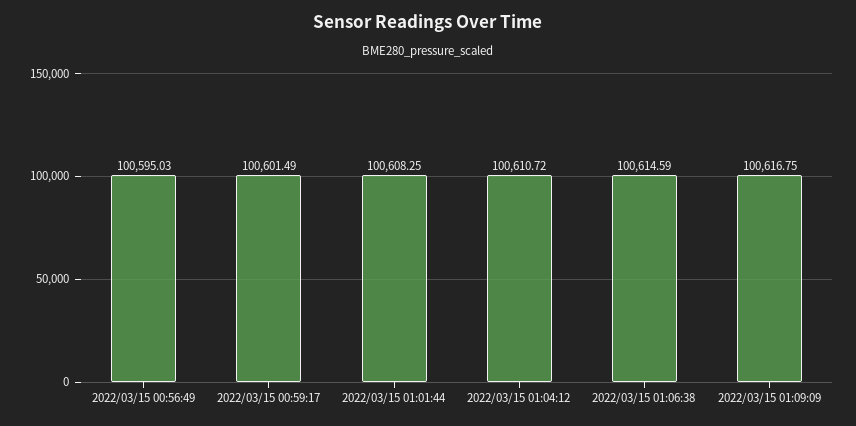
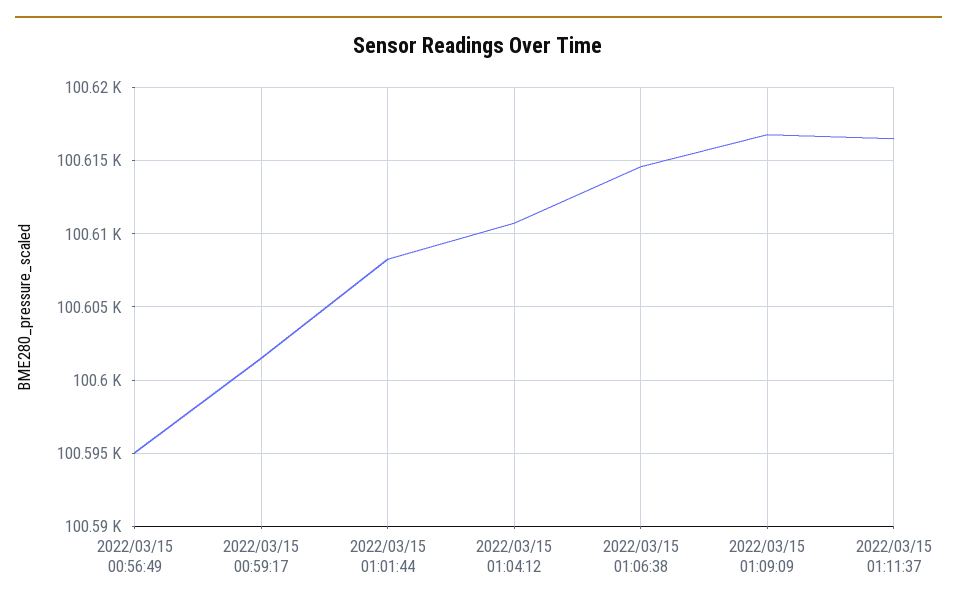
2022/03/15 01:11:37: none -> 100616.5

